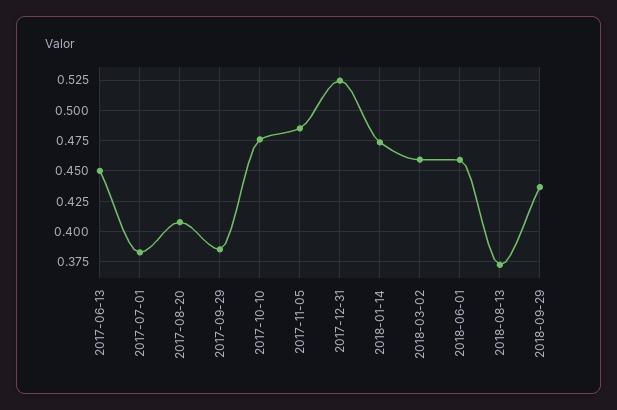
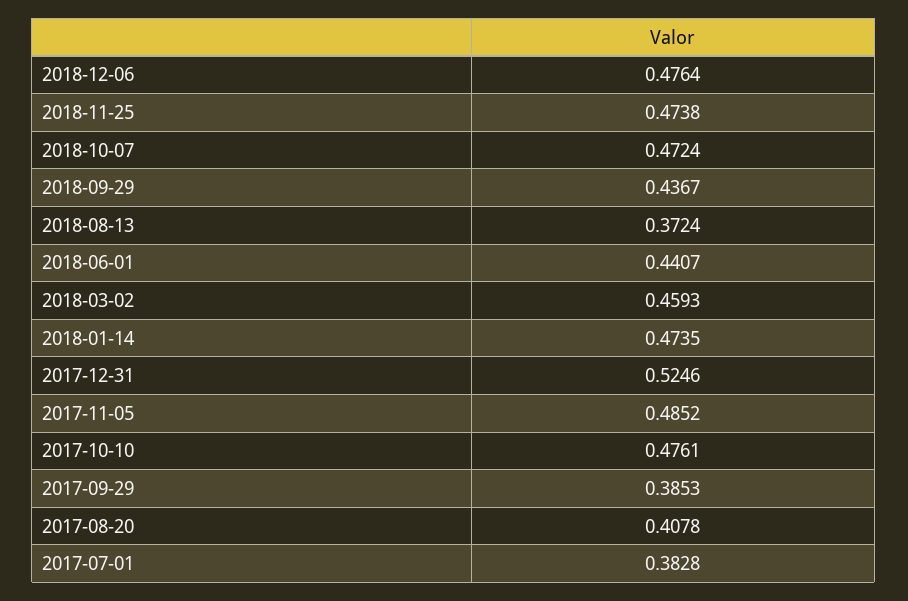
2017-06-13: 0.45 -> none
2018-06-01: 0.46 -> 0.4407
2018-12-06: none -> 0.4764
2018-11-25: none -> 0.4738
2018-10-07: none -> 0.4724

